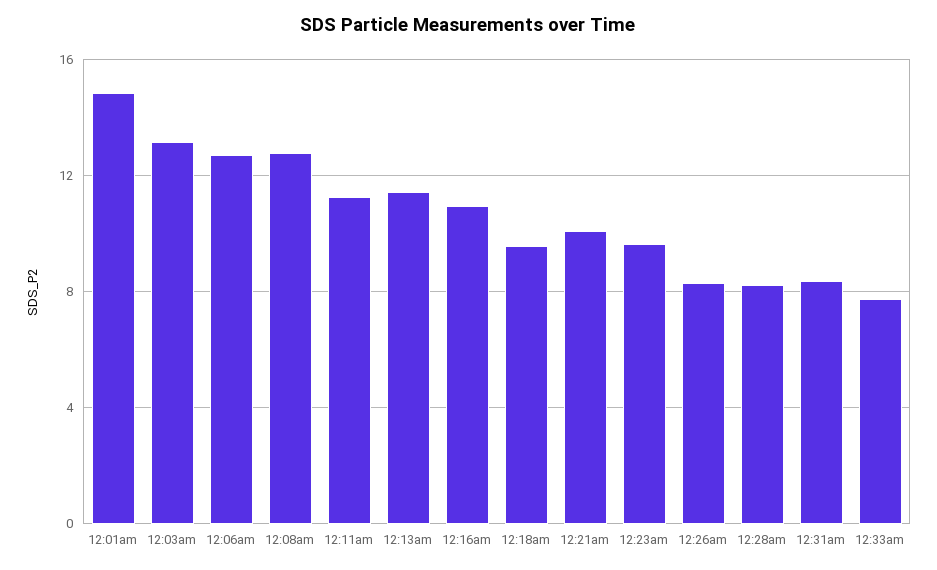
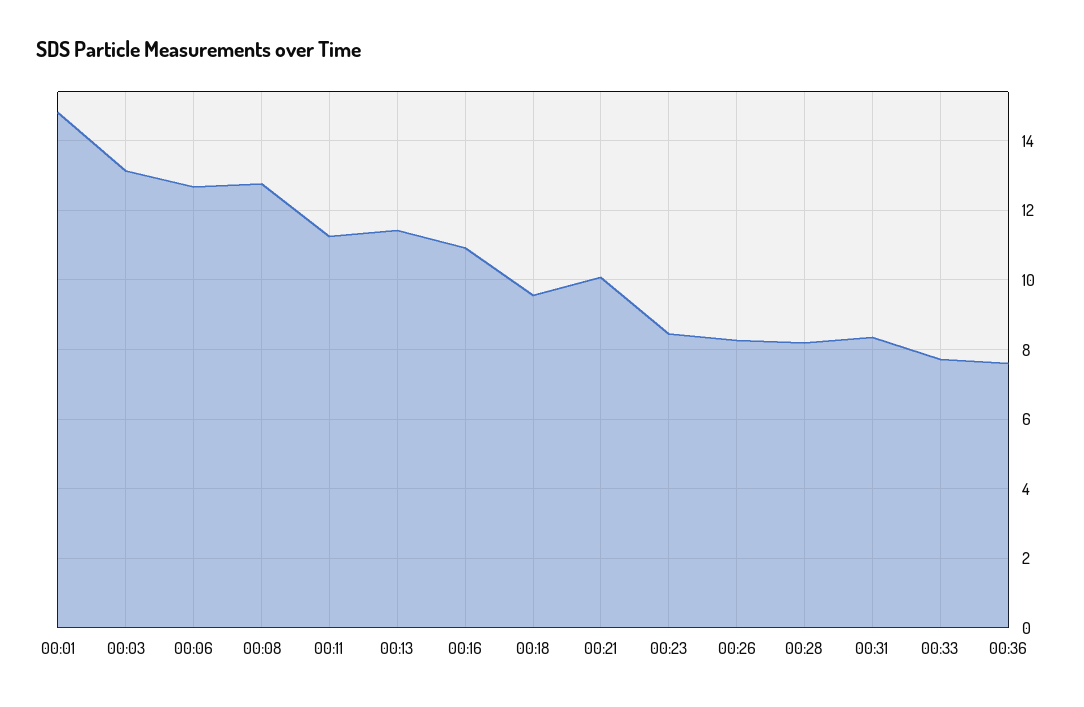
12:23am: 9.5 -> 8.4
00:36: none -> 7.6

